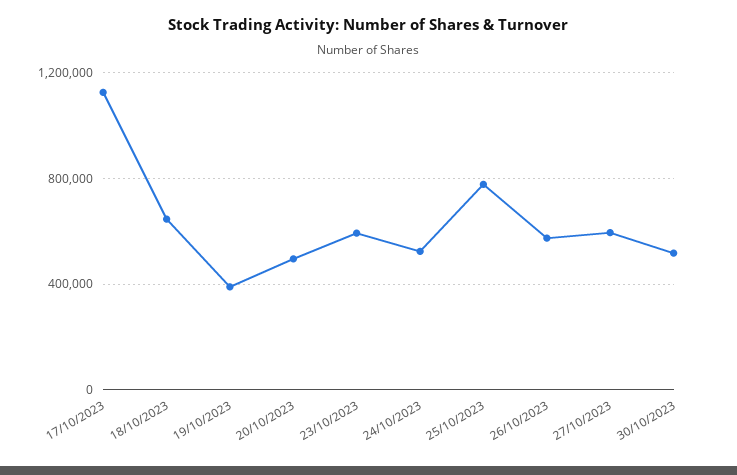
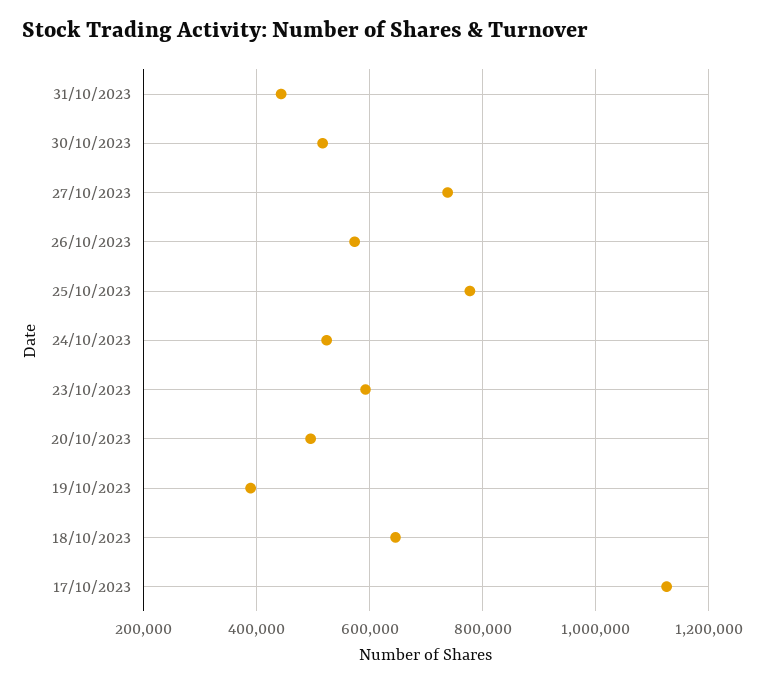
27/10/2023: 600000 -> 740000
31/10/2023: none -> 440000

